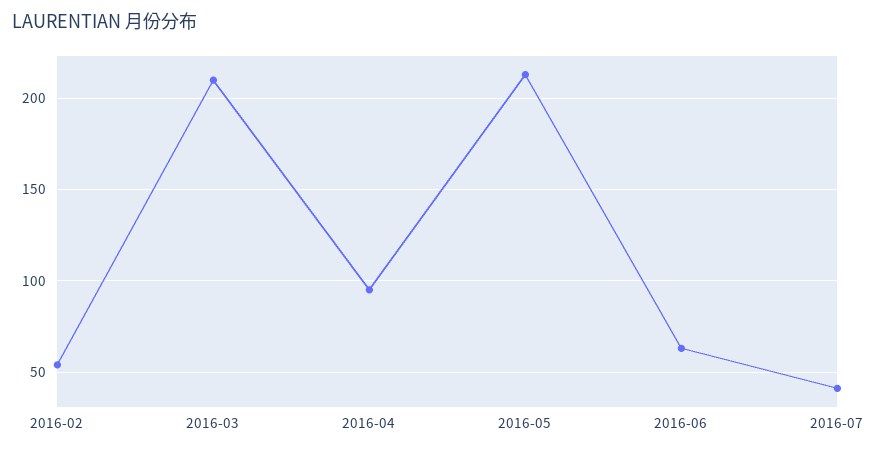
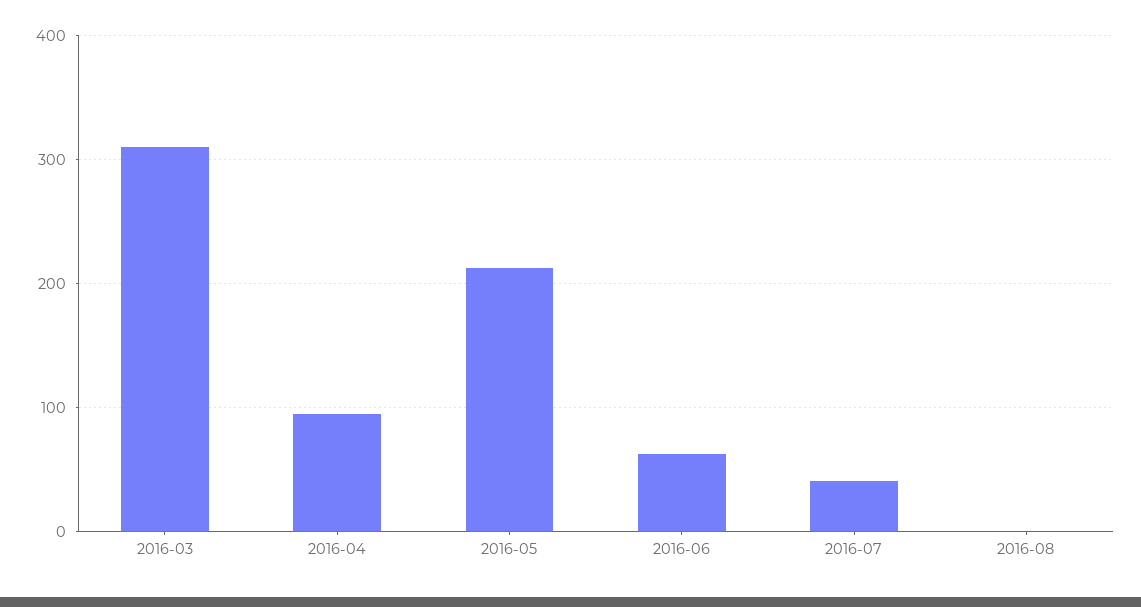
2016-02: 55 -> none
2016-03: 210 -> 310
2016-08: none -> 0

